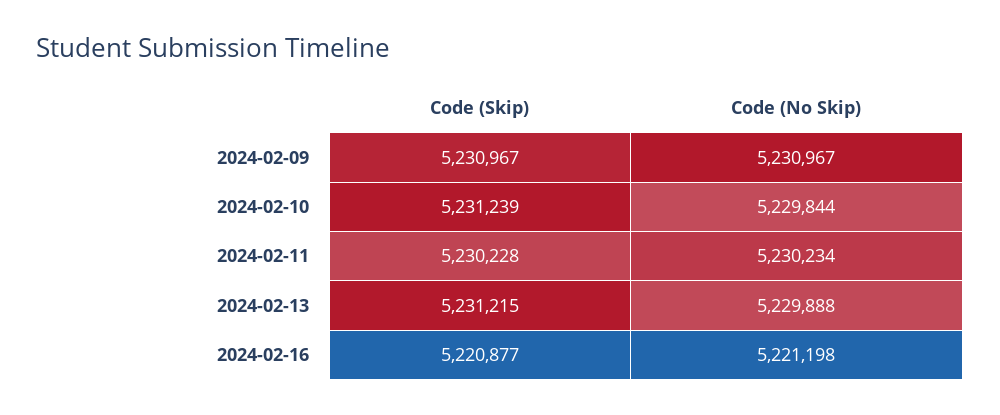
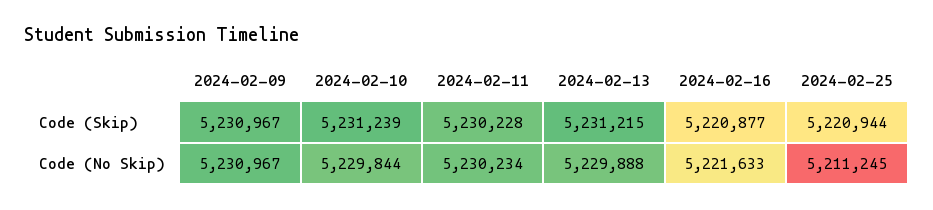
Code (No Skip), 2024-02-16: 5221198 -> 5221633
Code (Skip), 2024-02-25: none -> 5220944
Code (No Skip), 2024-02-25: none -> 5211245

